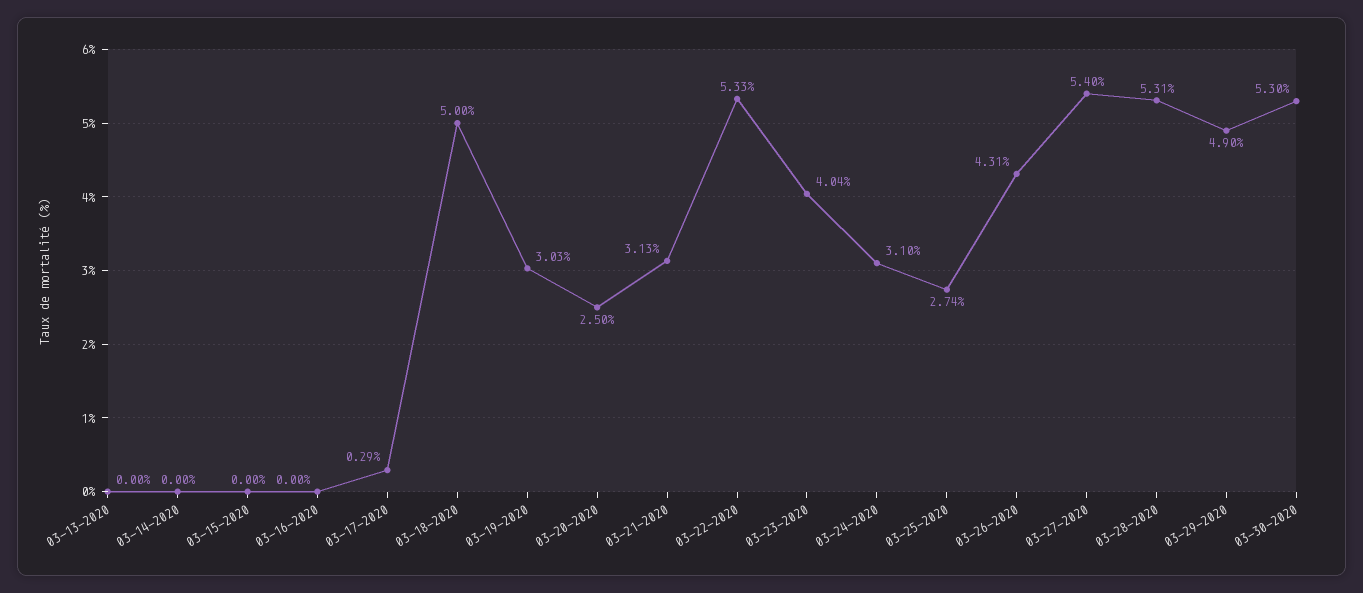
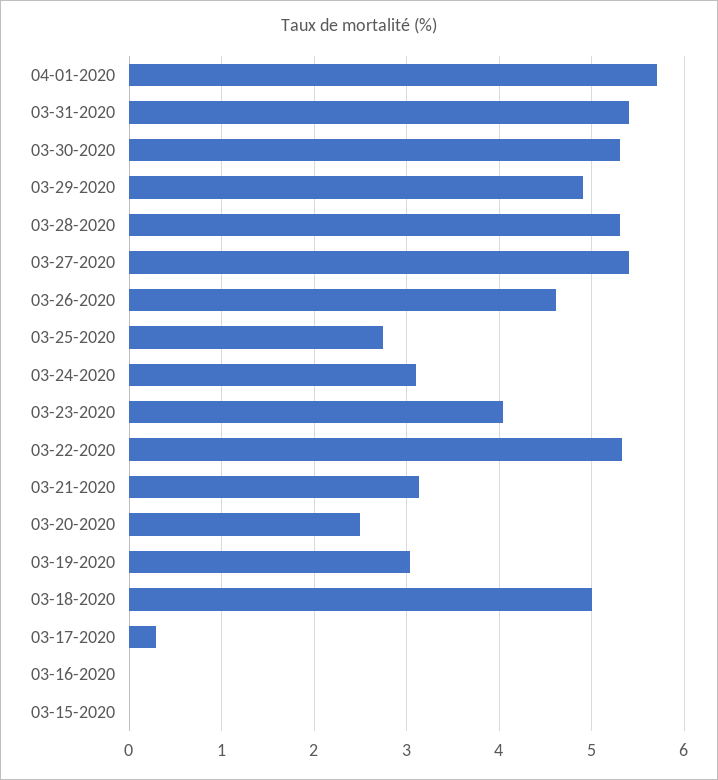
03-13-2020: 0 -> none
03-14-2020: 0 -> none
03-26-2020: 4.31 -> 4.6
04-01-2020: none -> 5.7
03-31-2020: none -> 5.4

